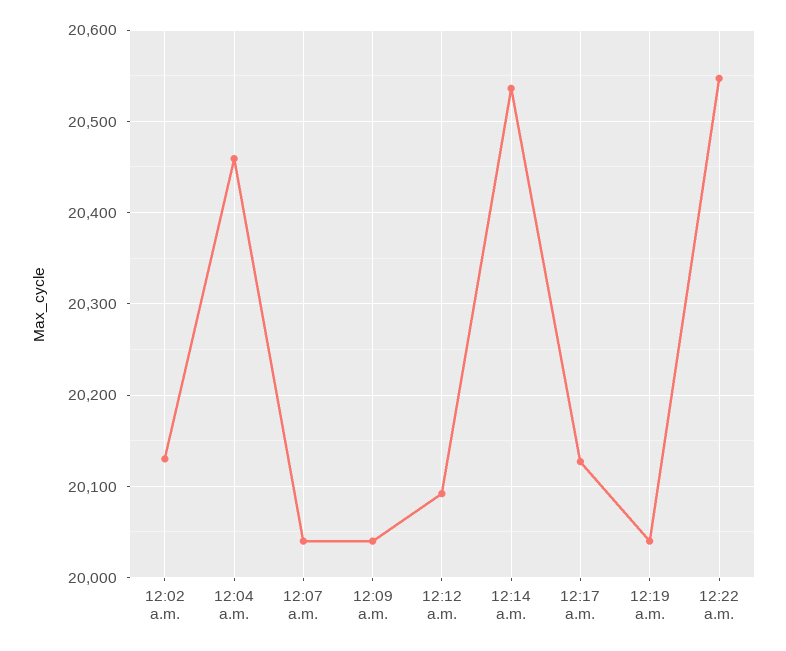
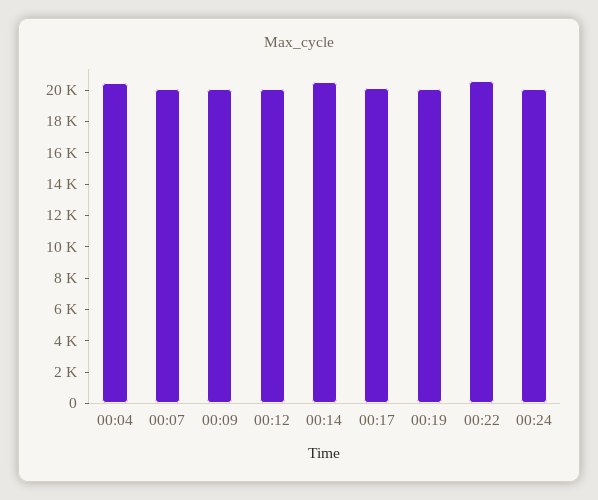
12:02 a.m.: 20130 -> none
00:24: none -> 20000

